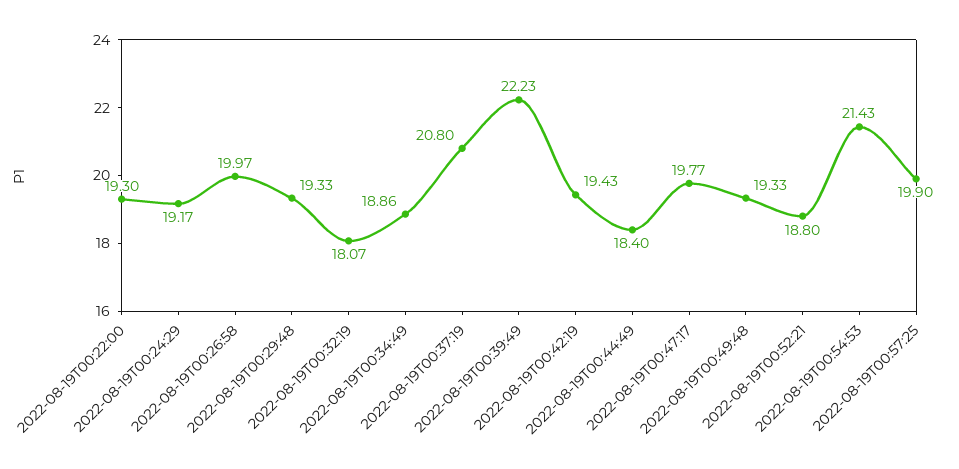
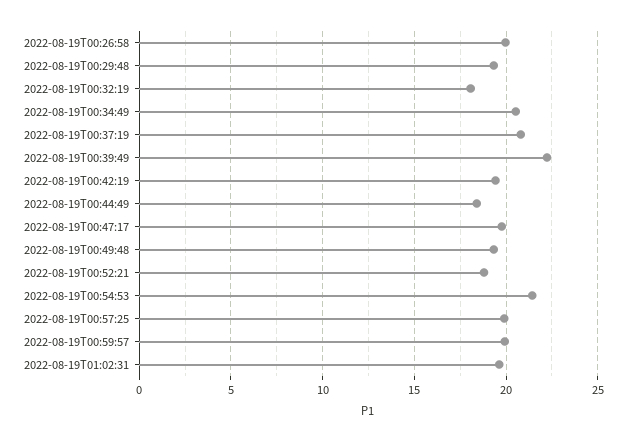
2022-08-19T00:22:00: 19.3 -> none
2022-08-19T00:24:29: 19.17 -> none
2022-08-19T00:34:49: 18.86 -> 20.5
2022-08-19T00:59:57: none -> 20
2022-08-19T01:02:31: none -> 19.5

